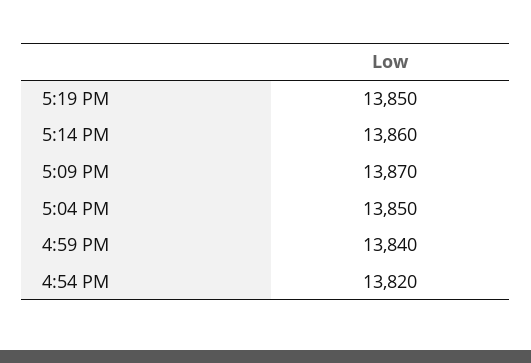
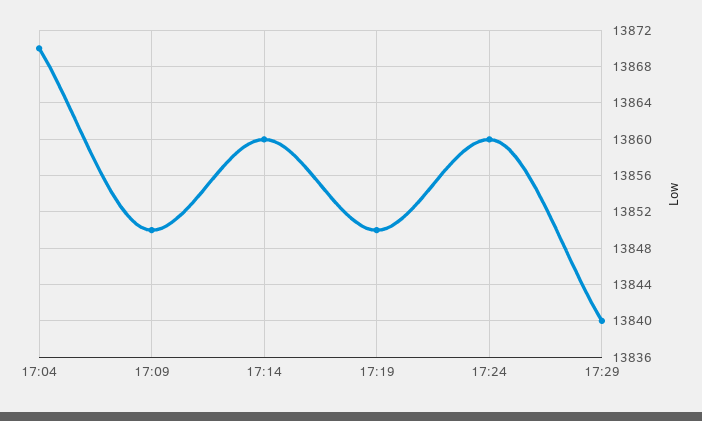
5:09 PM: 13870 -> 13850
5:04 PM: 13850 -> 13870
4:59 PM: 13840 -> none
4:54 PM: 13820 -> none
17:24: none -> 13860
17:29: none -> 13840

